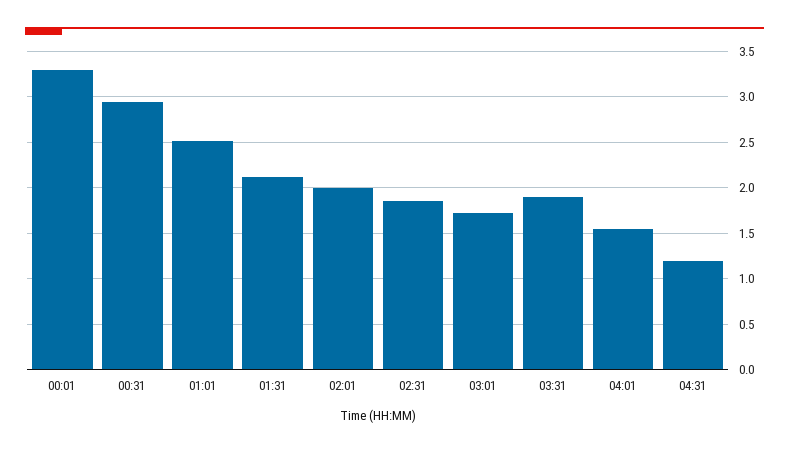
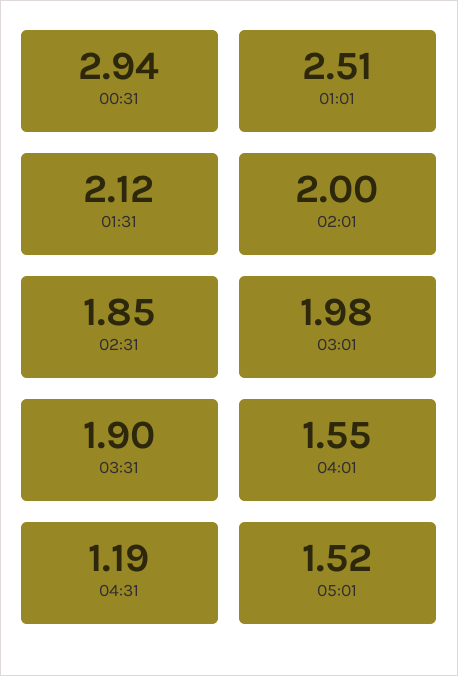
00:01: 3.3 -> none
03:01: 1.7 -> 1.98
05:01: none -> 1.52

